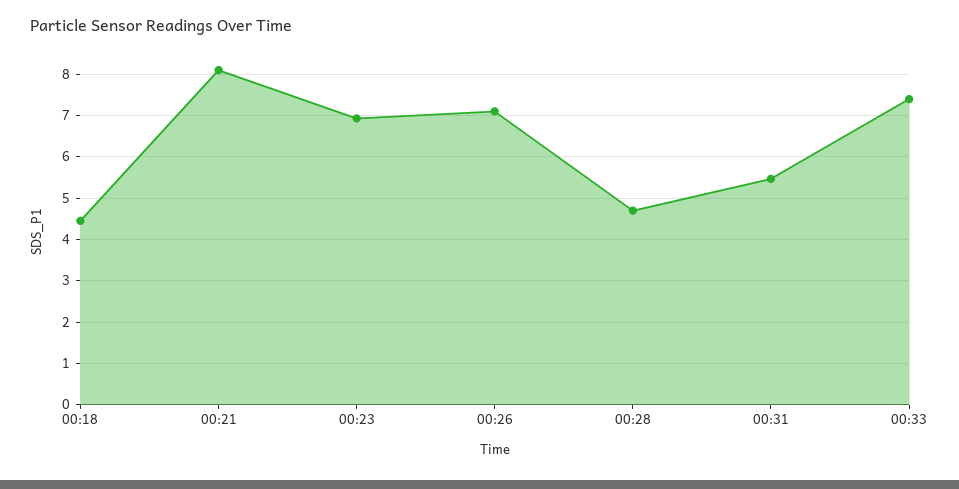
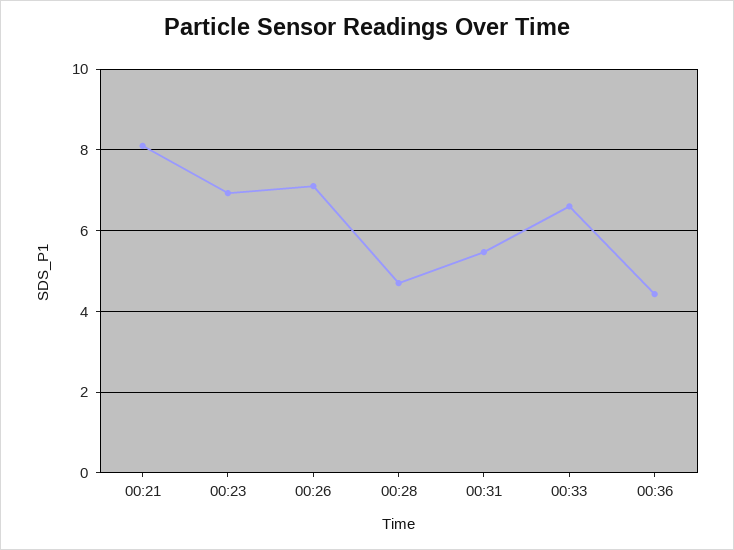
00:18: 4.4 -> none
00:33: 7.4 -> 6.6
00:36: none -> 4.4

